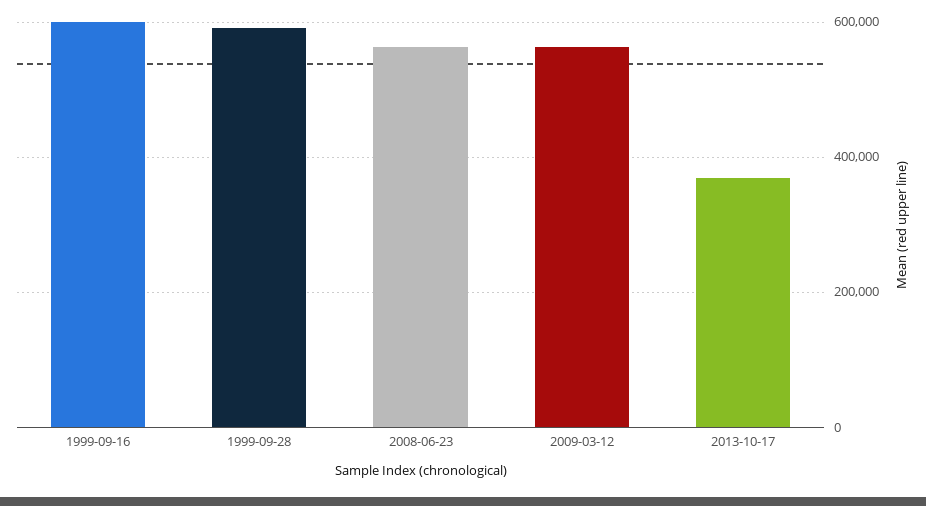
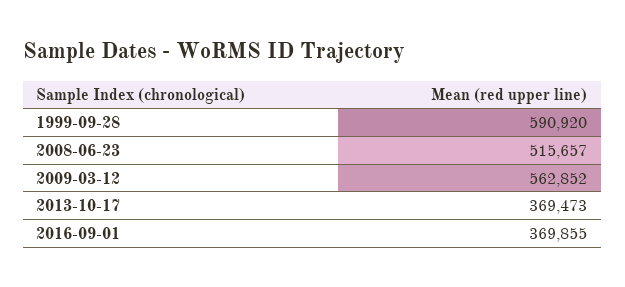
1999-09-16: 600000 -> none
2008-06-23: 560000 -> 515657
2016-09-01: none -> 369855

